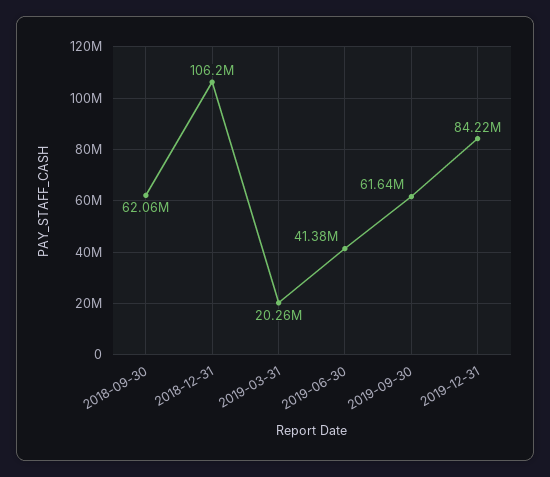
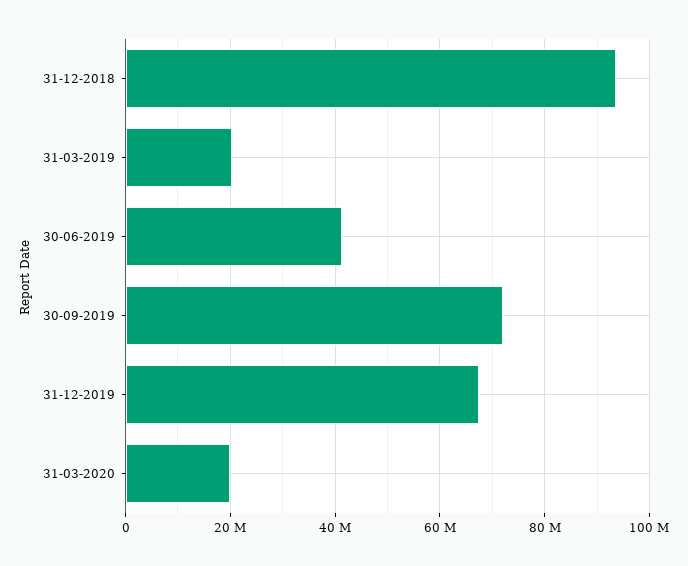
2018-09-30: 62060000 -> none
2018-12-31: 106200000 -> 94000000
2019-09-30: 61640000 -> 72000000
2019-12-31: 84220000 -> 68000000
31-03-2020: none -> 20000000

